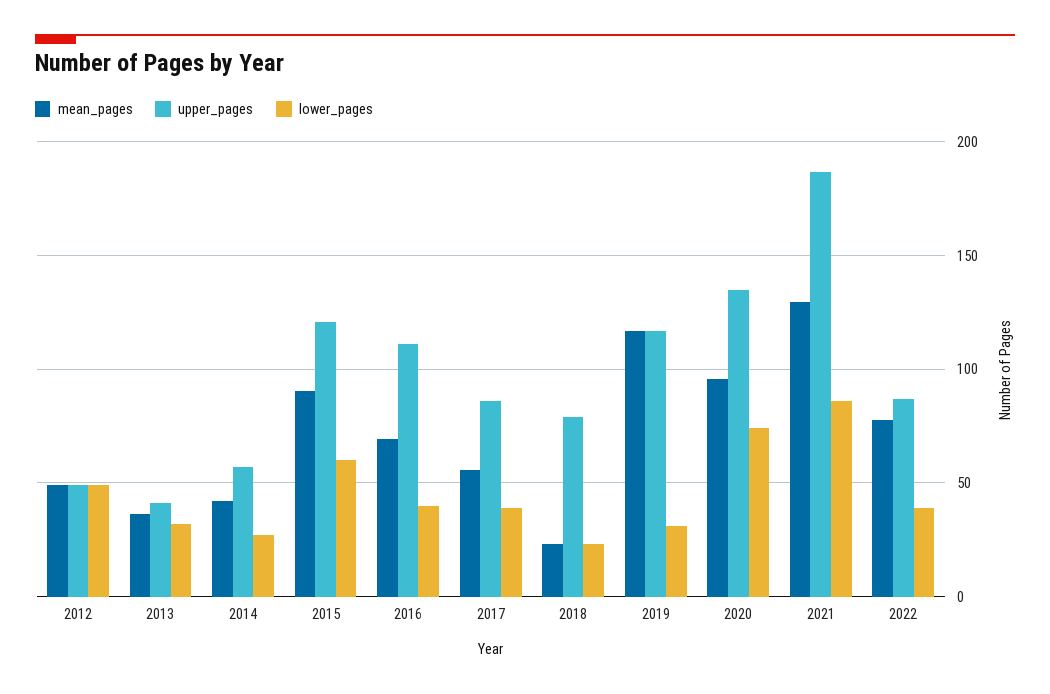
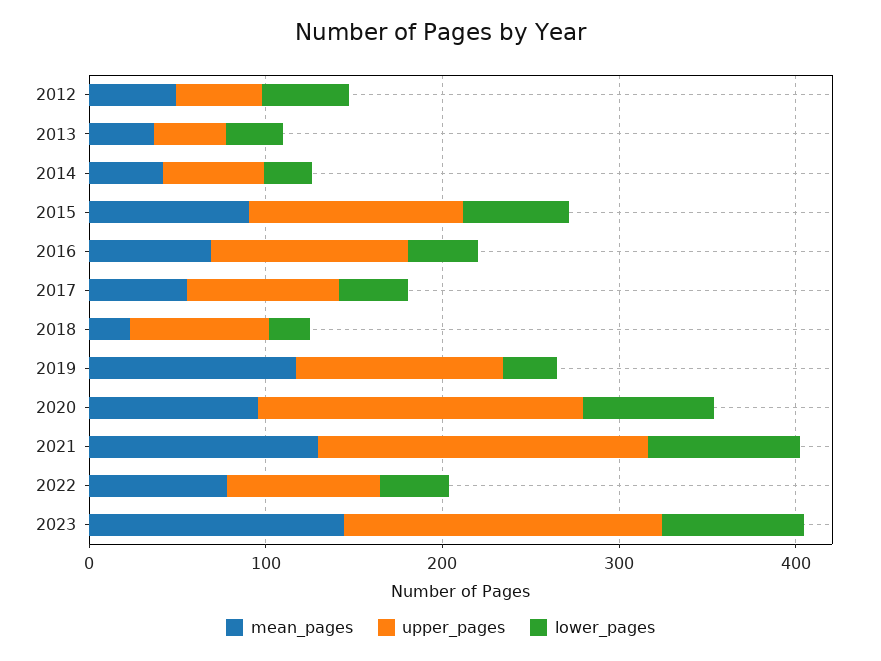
upper_pages, 2020: 135 -> 180
mean_pages, 2023: none -> 140
upper_pages, 2023: none -> 180
lower_pages, 2023: none -> 80

